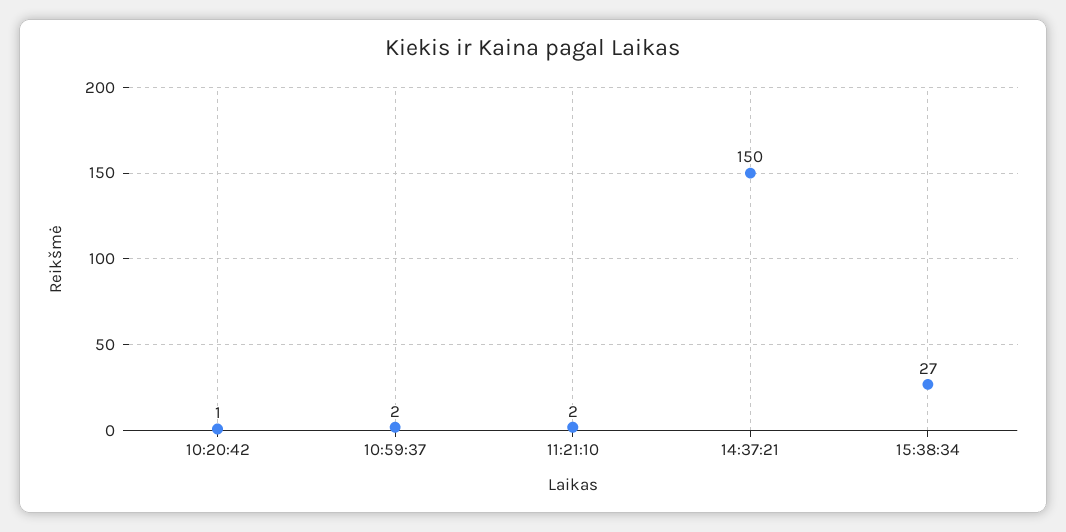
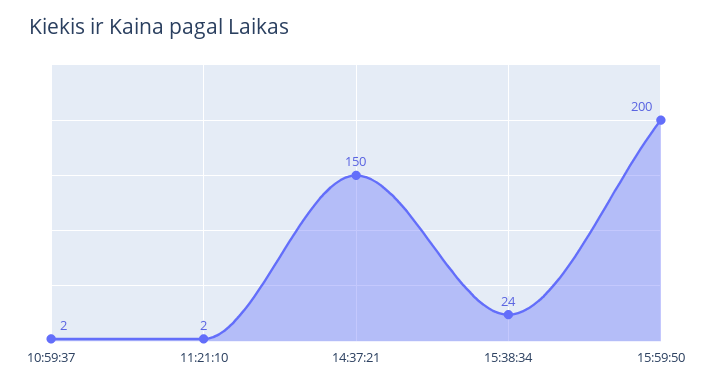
10:20:42: 1 -> none
15:38:34: 27 -> 24
15:59:50: none -> 200

